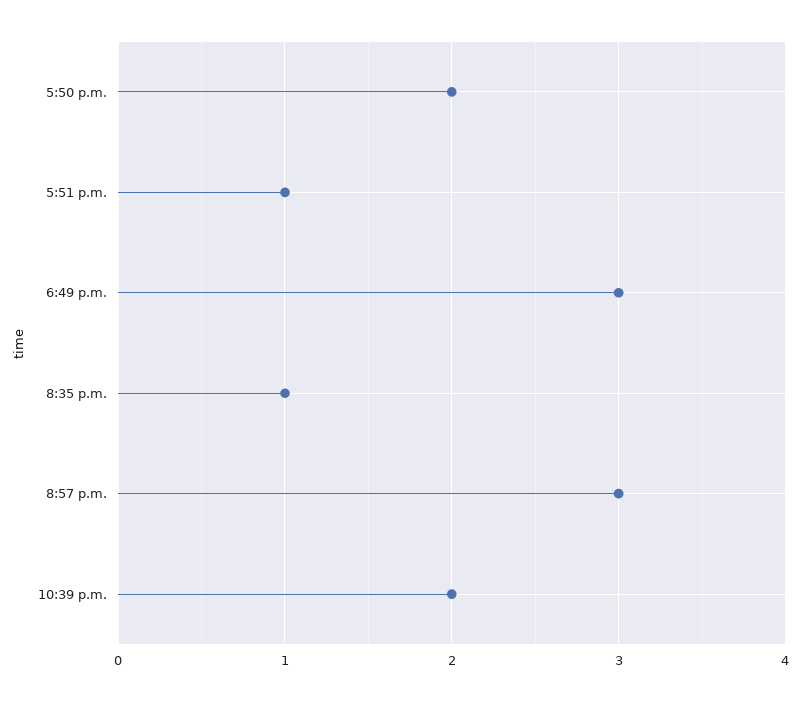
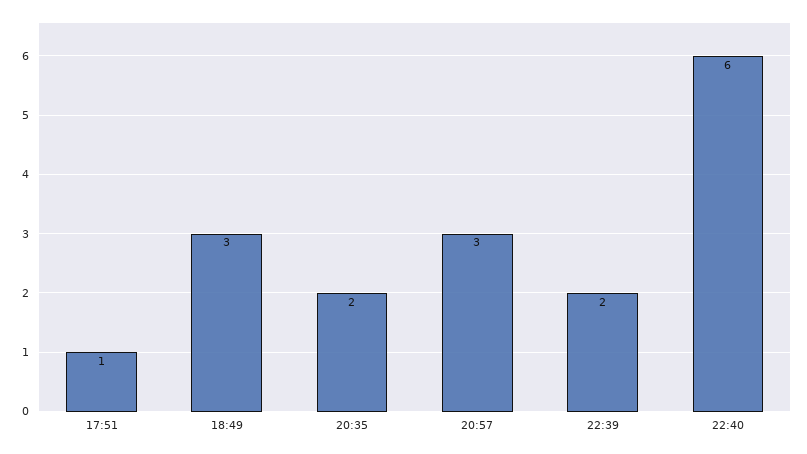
5:50 p.m.: 2 -> none
8:35 p.m.: 1 -> 2
22:40: none -> 6

